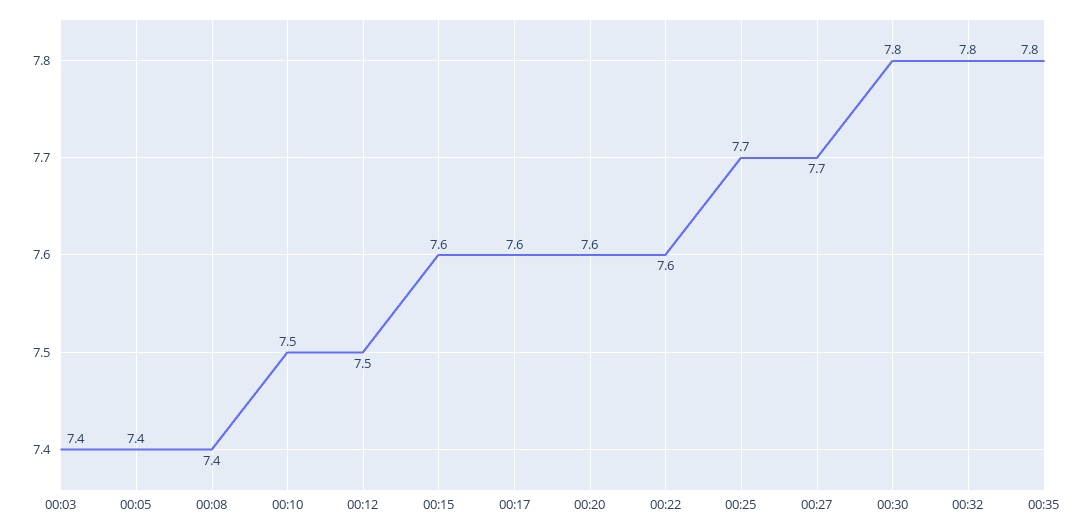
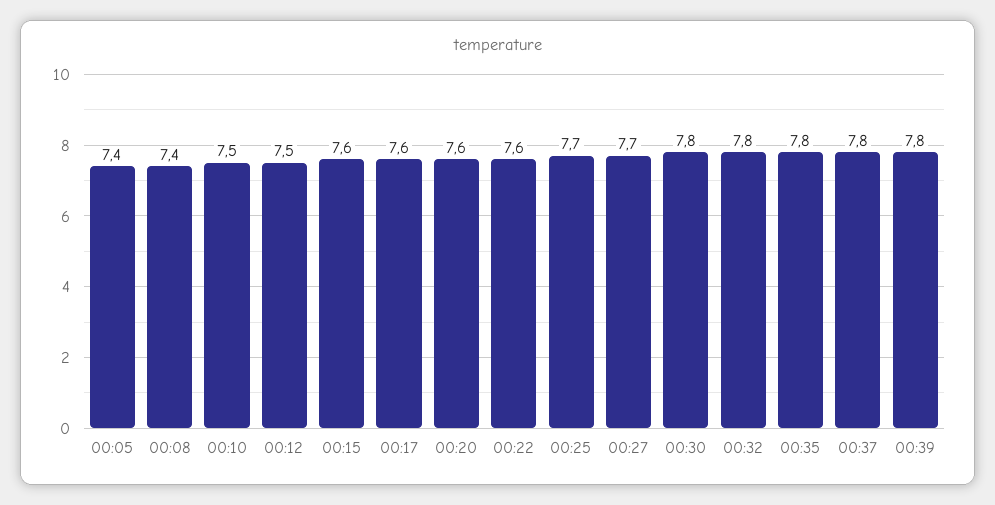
00:03: 7.4 -> none
00:37: none -> 7.8
00:39: none -> 7.8

